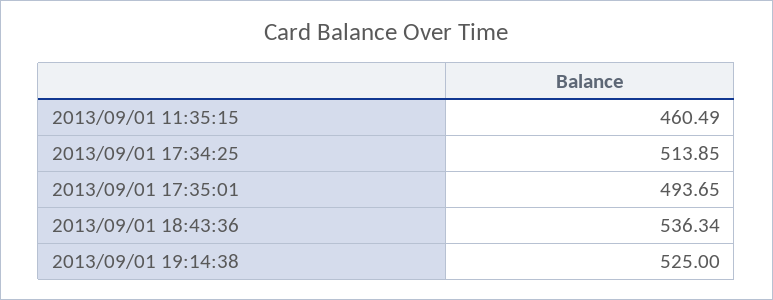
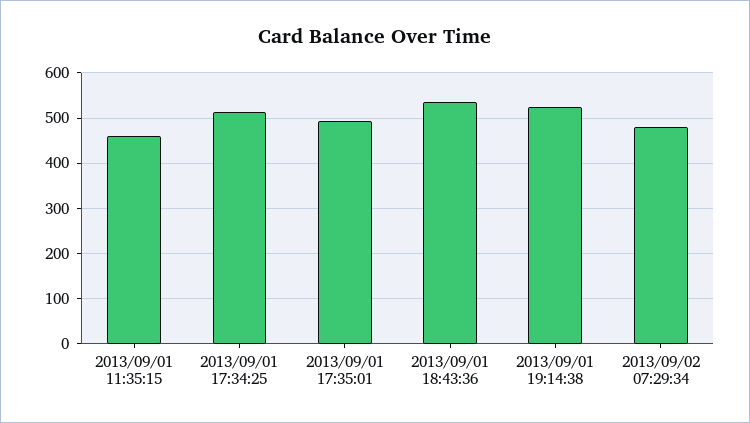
2013/09/02 07:29:34: none -> 480

